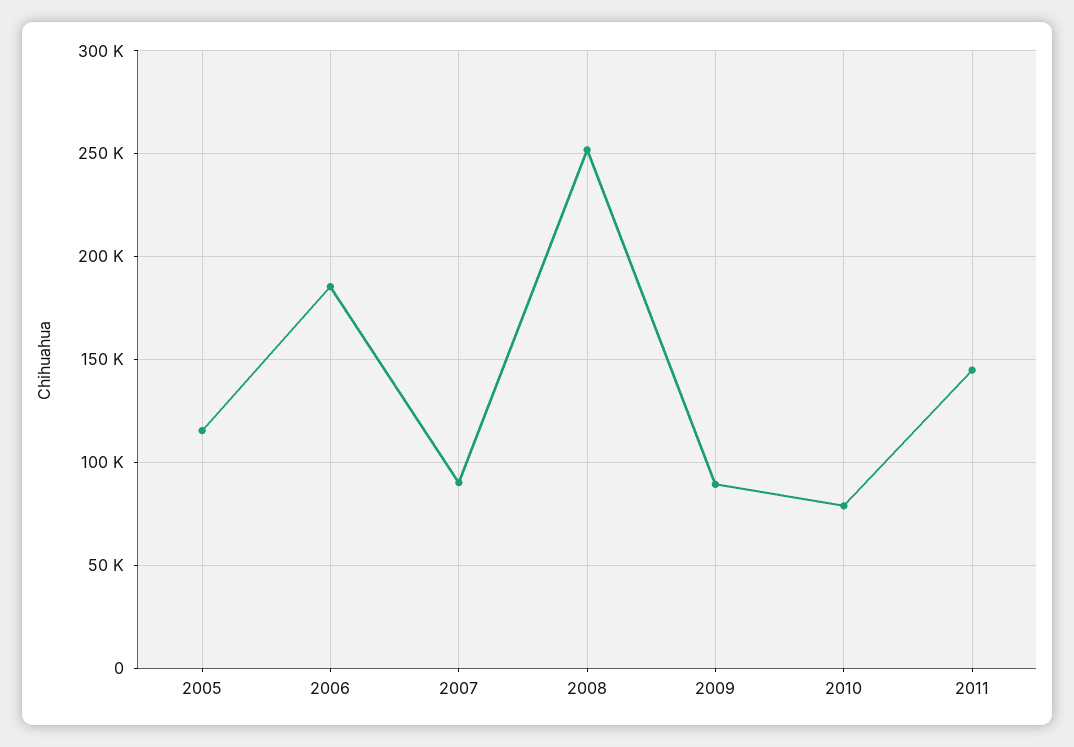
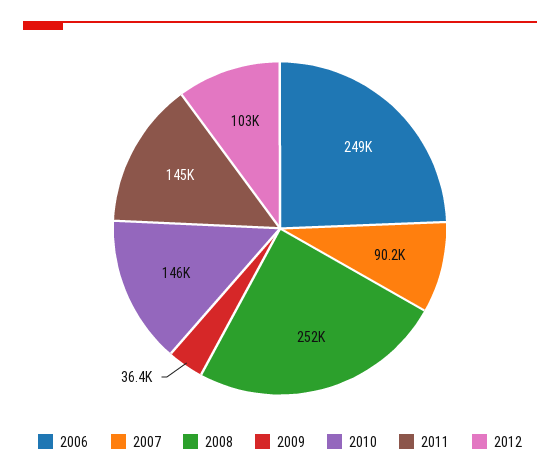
2005: 115000 -> none
2006: 185000 -> 249000
2009: 90000 -> 36400
2010: 80000 -> 146000
2012: none -> 103000

